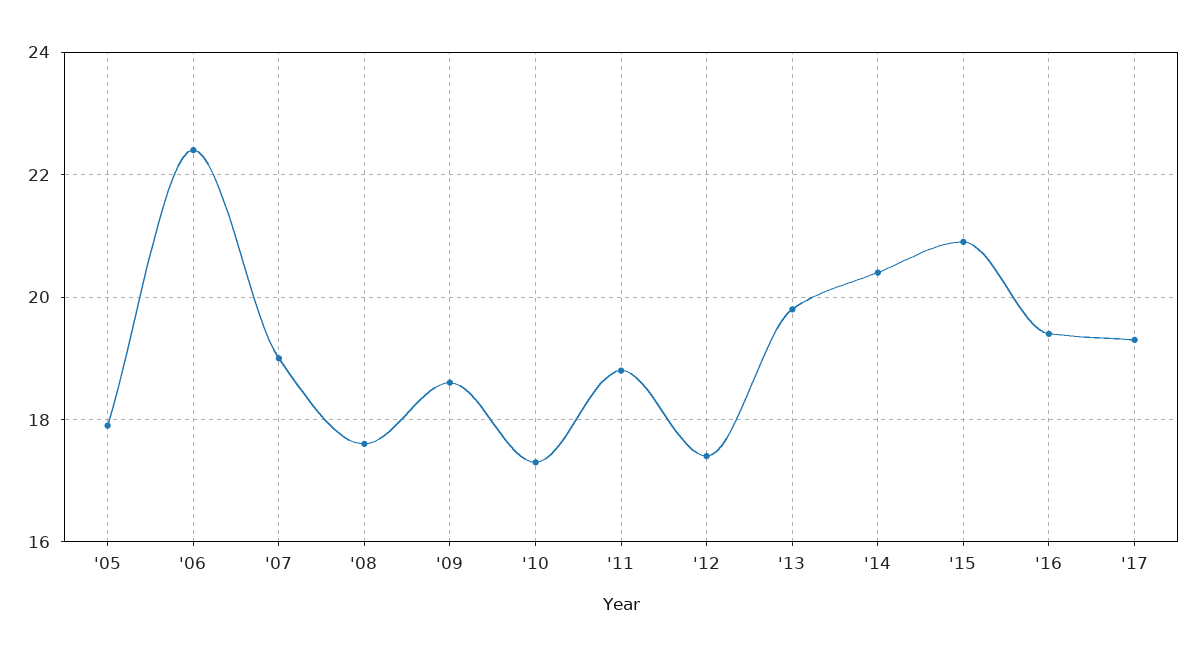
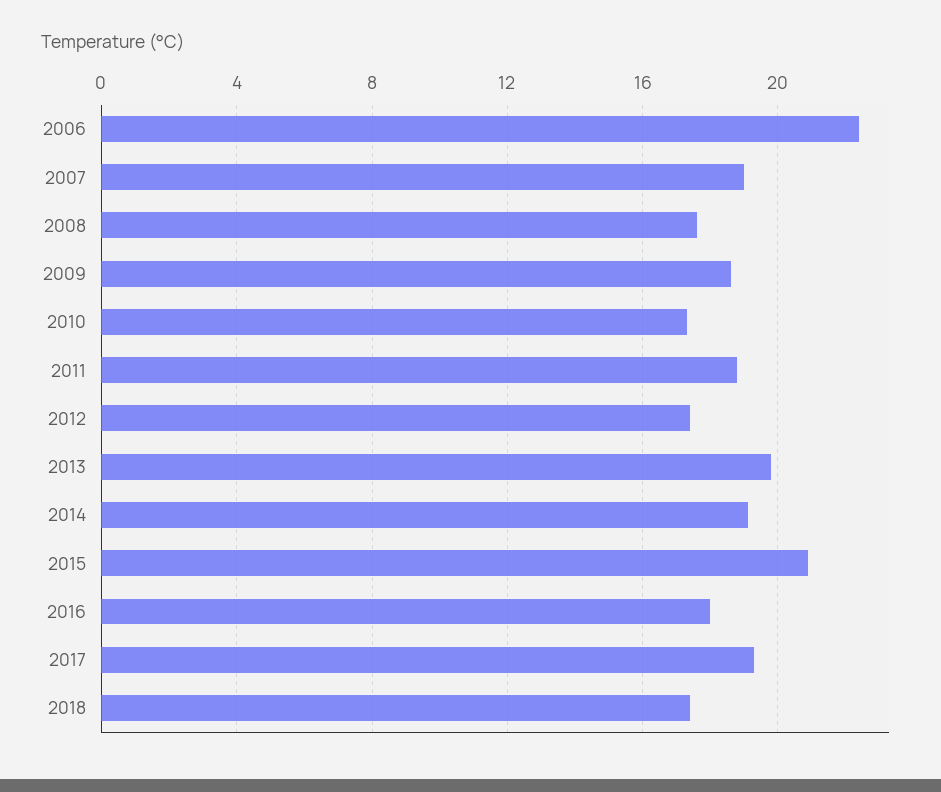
'05: 18 -> none
'14: 20.5 -> 19
'16: 19.5 -> 18
2018: none -> 17.5

